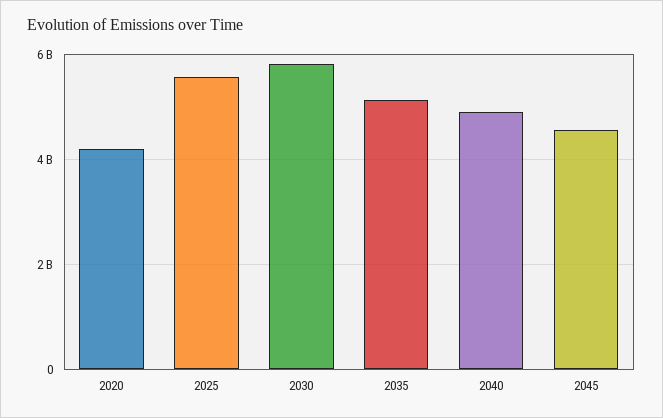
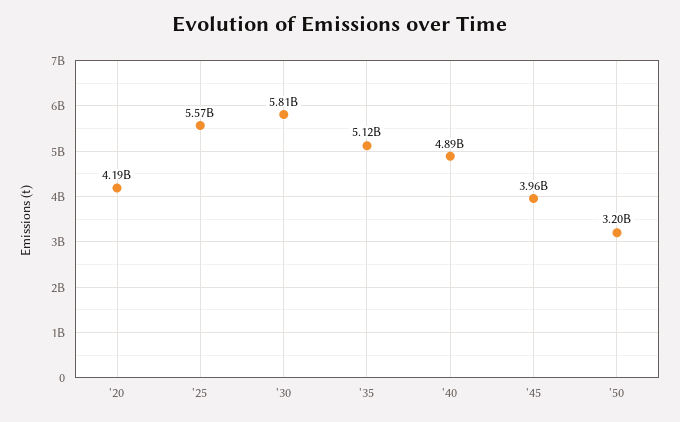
2045: 4600000000 -> 3960000000
'50: none -> 3200000000

